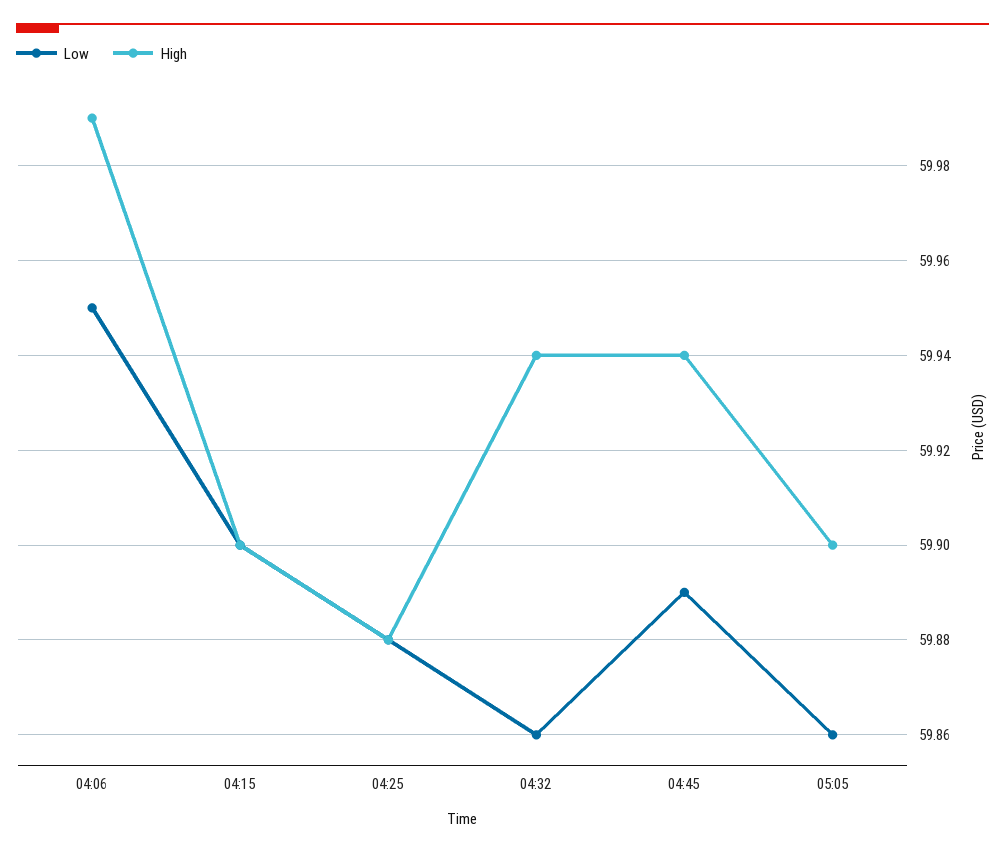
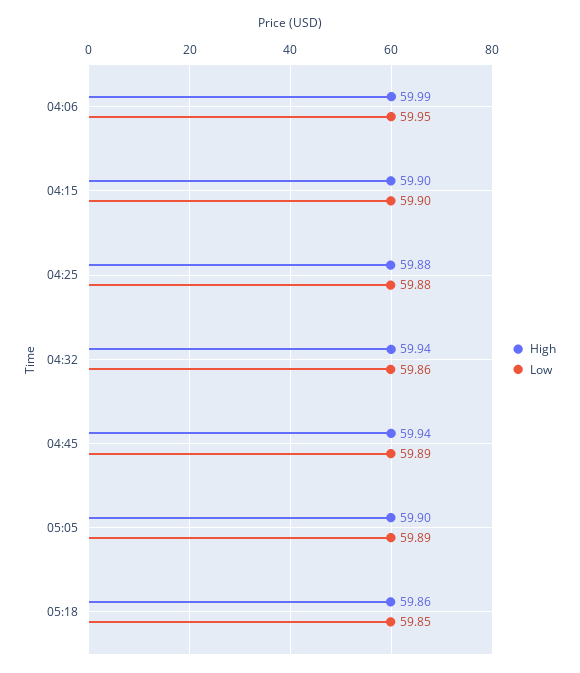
Low, 05:05: 59.86 -> 59.89
High, 05:18: none -> 59.86
Low, 05:18: none -> 59.85

